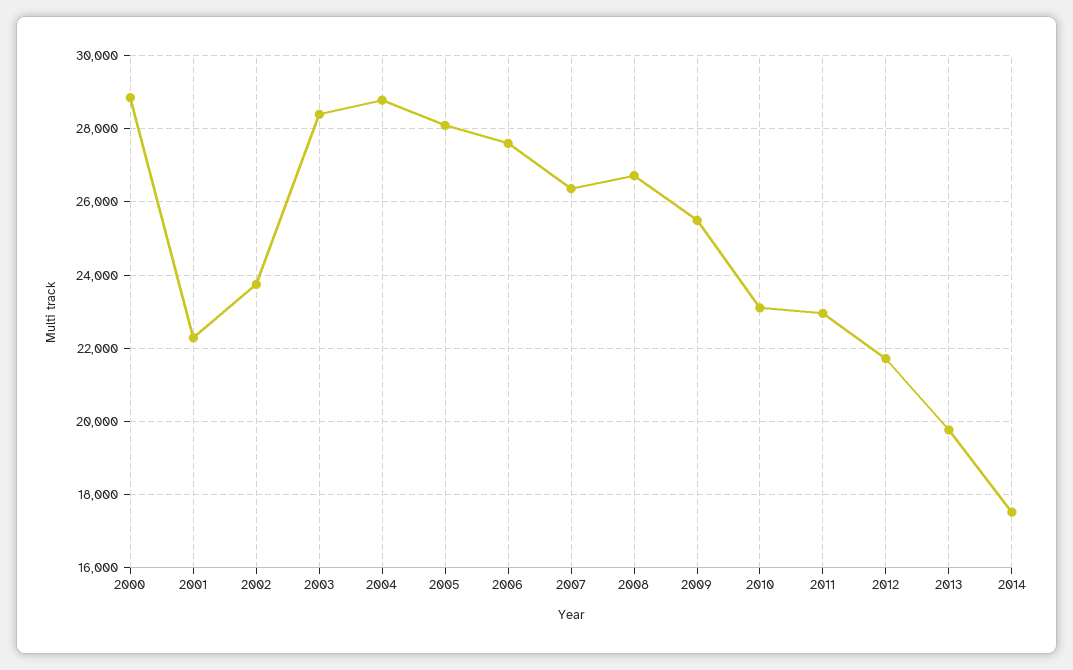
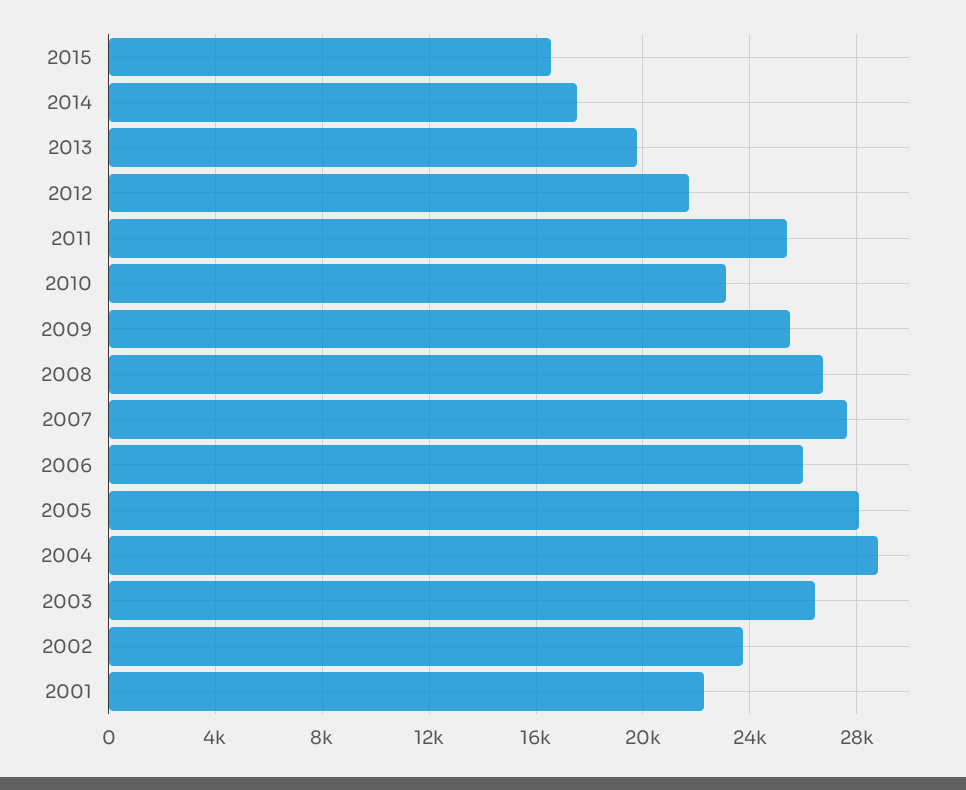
2000: 28800 -> none
2003: 28400 -> 26500
2006: 27600 -> 26000
2007: 26400 -> 27500
2011: 23000 -> 25500
2015: none -> 16500

